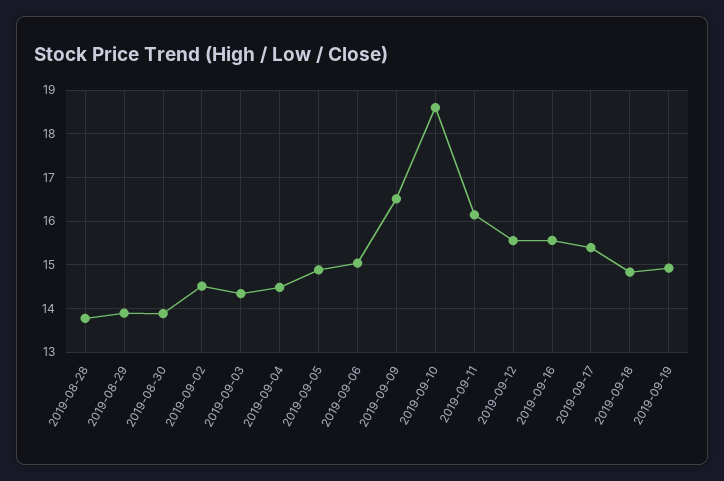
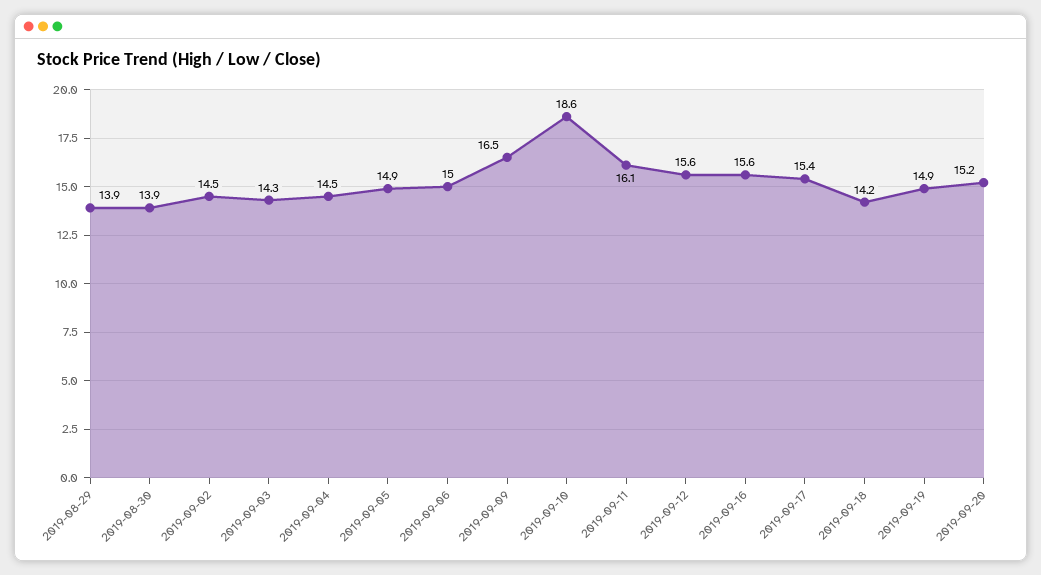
2019-08-28: 13.8 -> none
2019-09-18: 14.8 -> 14.2
2019-09-20: none -> 15.2

